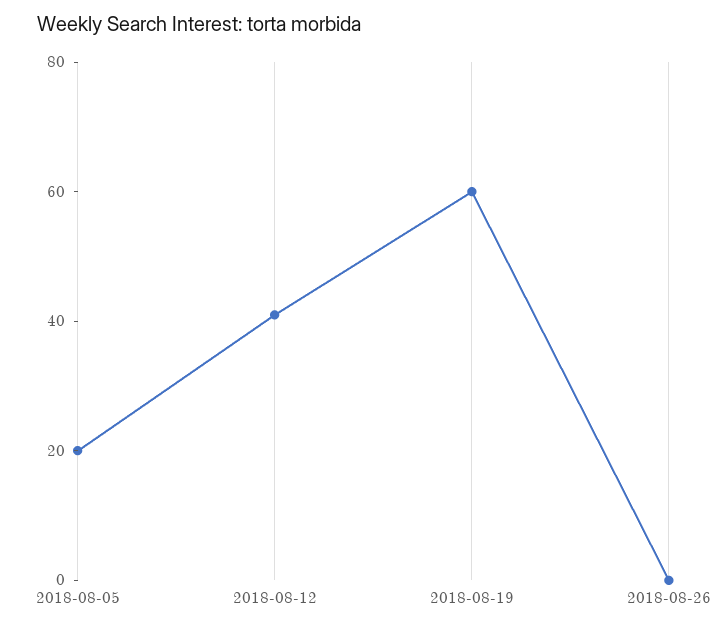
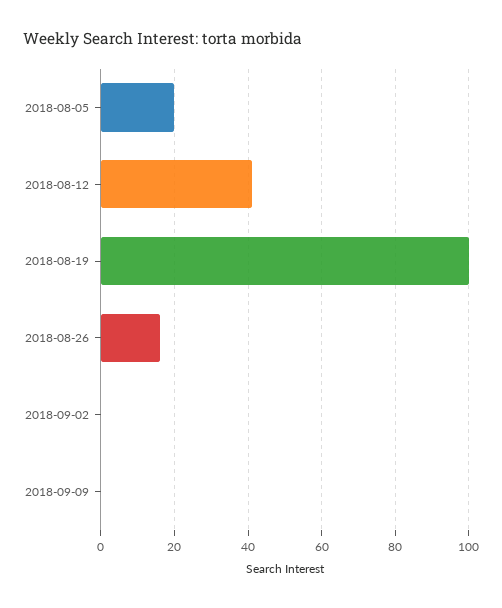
2018-08-19: 60 -> 100
2018-08-26: 0 -> 15
2018-09-02: none -> 0
2018-09-09: none -> 0

